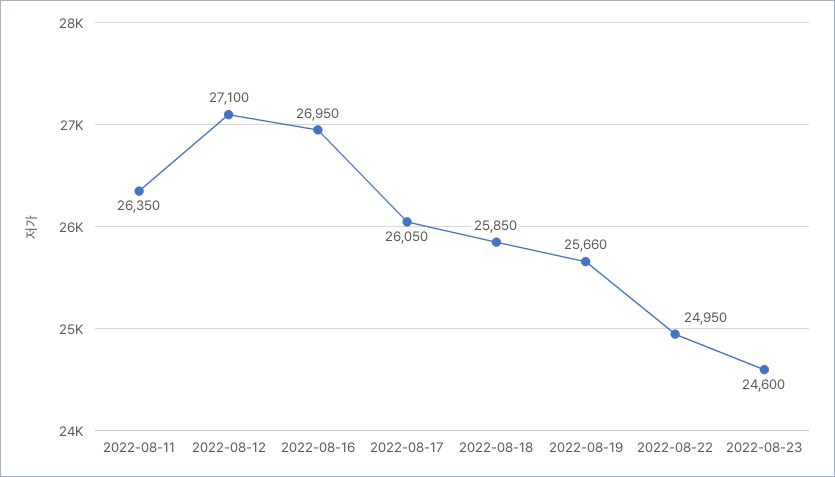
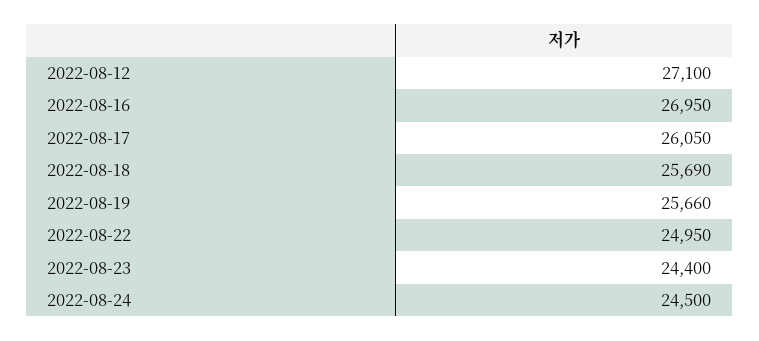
2022-08-11: 26350 -> none
2022-08-18: 25850 -> 25690
2022-08-23: 24600 -> 24400
2022-08-24: none -> 24500

